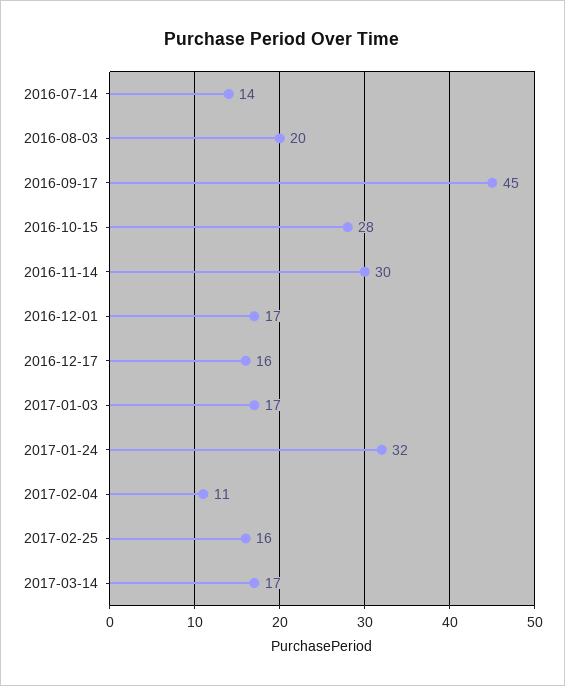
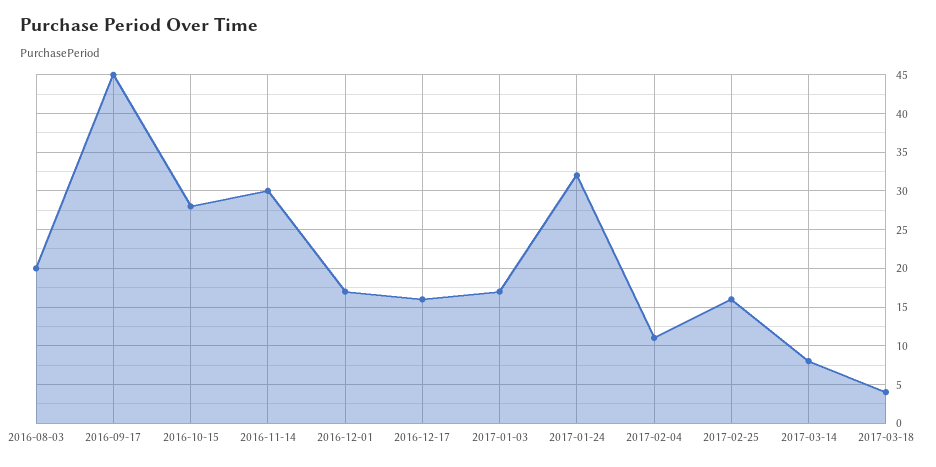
2016-07-14: 14 -> none
2017-03-14: 17 -> 8
2017-03-18: none -> 4

